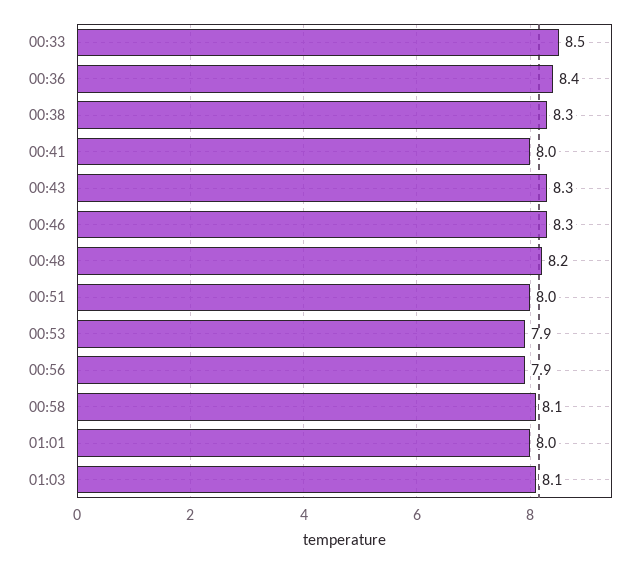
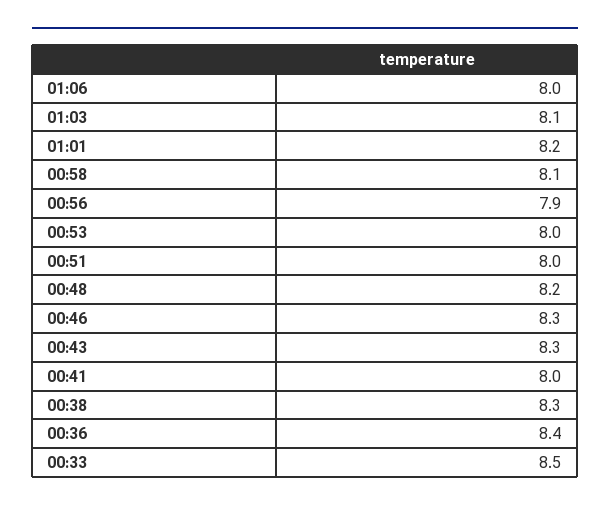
00:53: 7.9 -> 8
01:01: 8 -> 8.2
01:06: none -> 8

